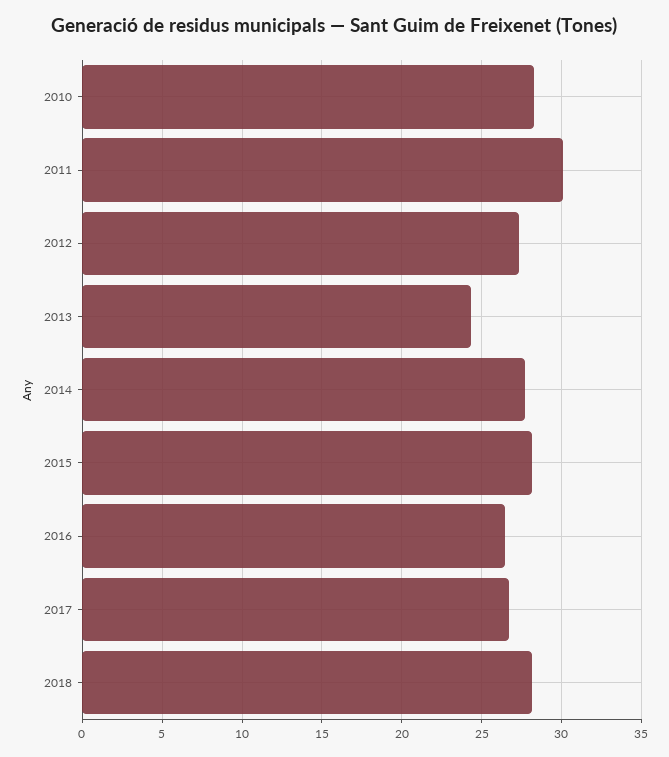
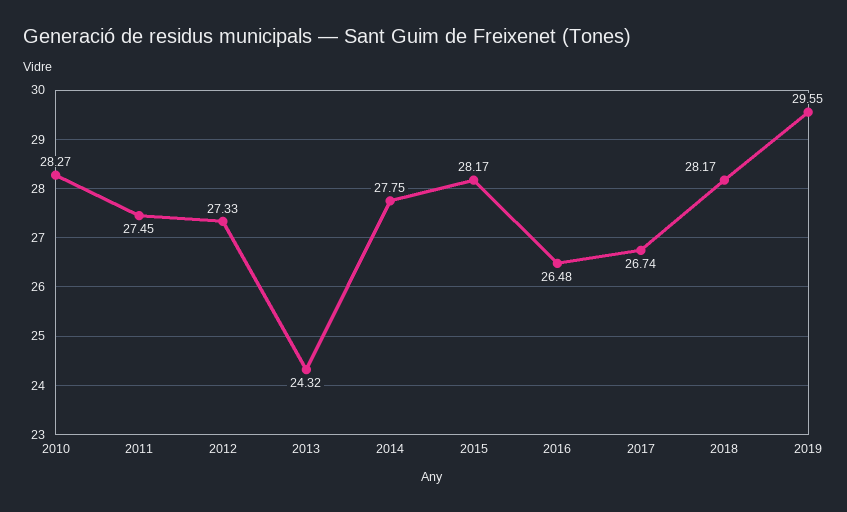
2011: 30 -> 27.45
2019: none -> 29.55

